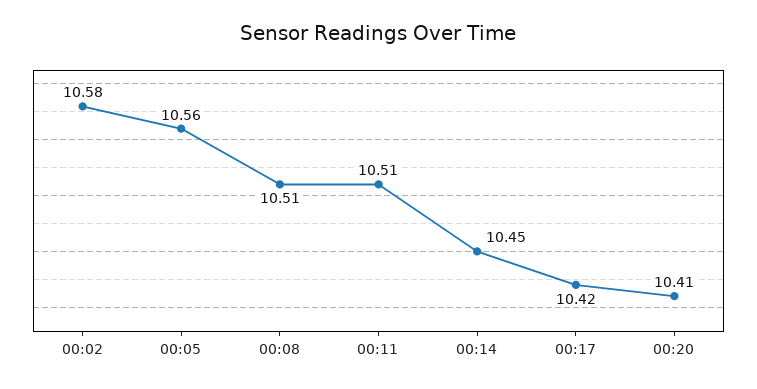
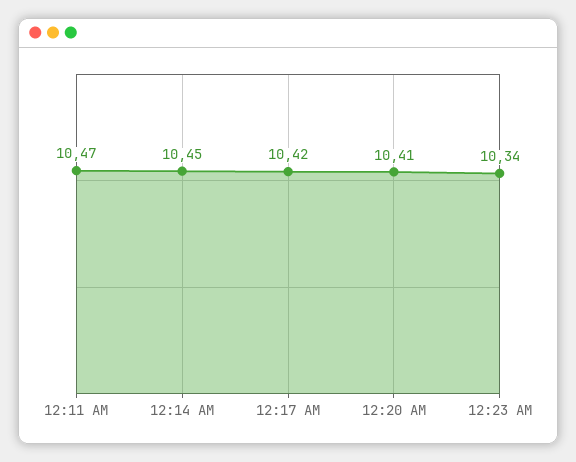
00:02: 10.58 -> none
00:05: 10.56 -> none
00:08: 10.51 -> none
00:11: 10.51 -> 10.47
12:23 AM: none -> 10.34

